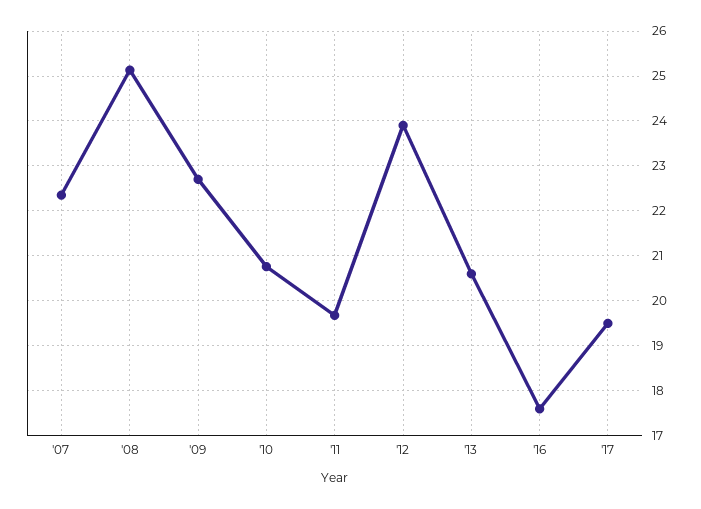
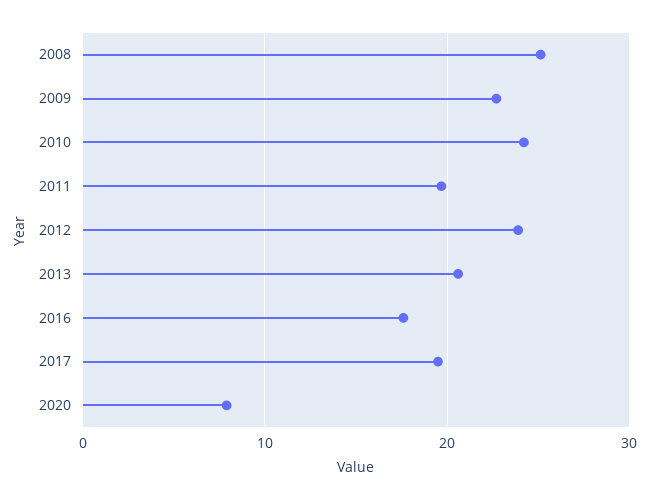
'07: 22.4 -> none
'10: 20.8 -> 24
2020: none -> 8

